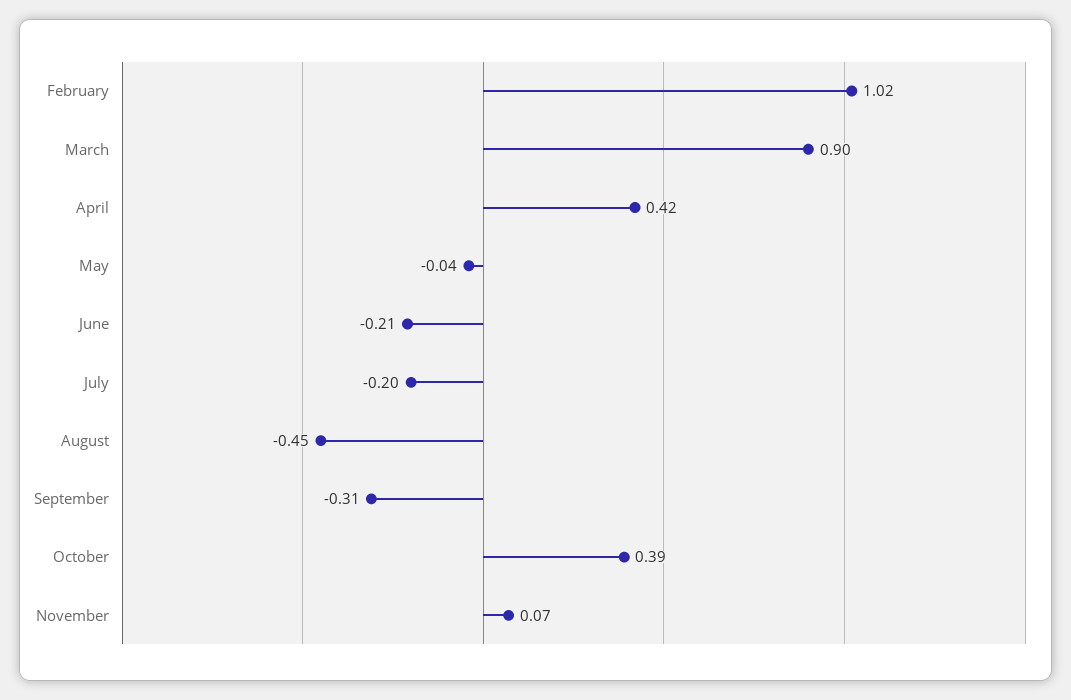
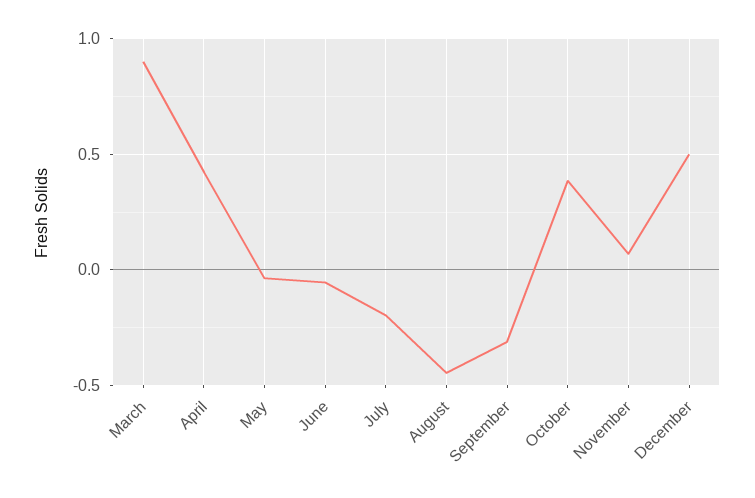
February: 1.02 -> none
June: -0.21 -> -0.05
December: none -> 0.5

